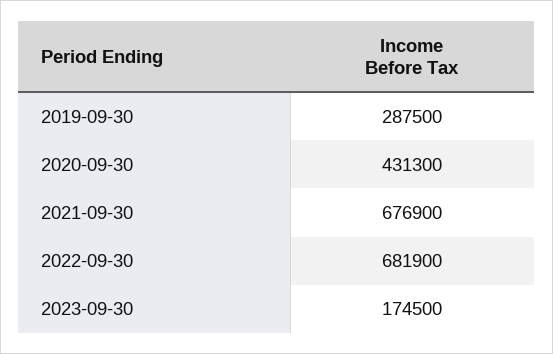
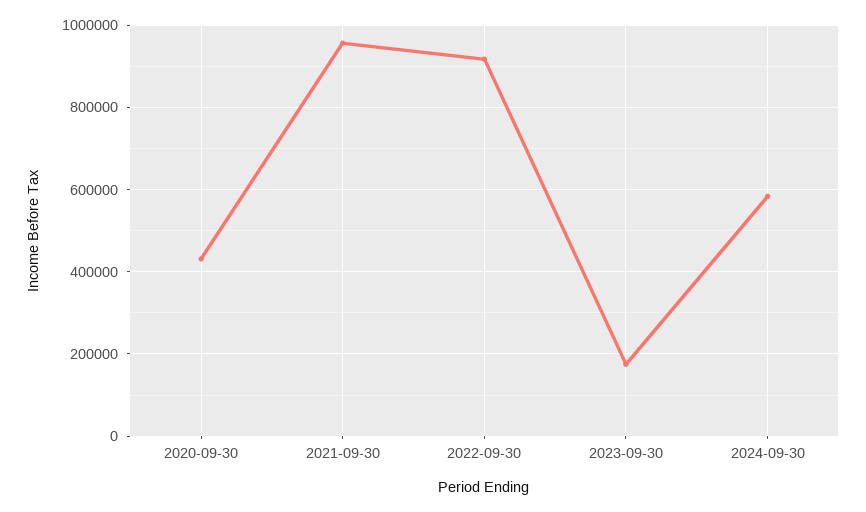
2019-09-30: 287500 -> none
2021-09-30: 676900 -> 960000
2022-09-30: 681900 -> 920000
2024-09-30: none -> 580000

